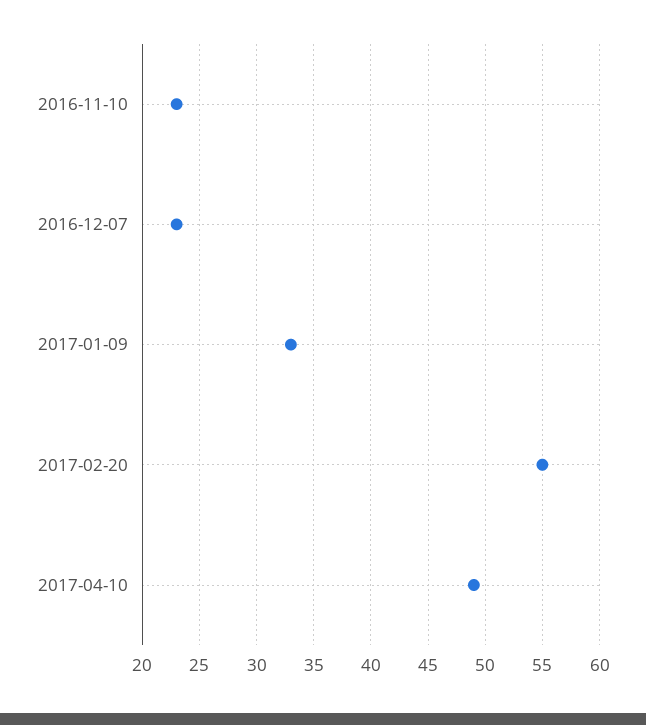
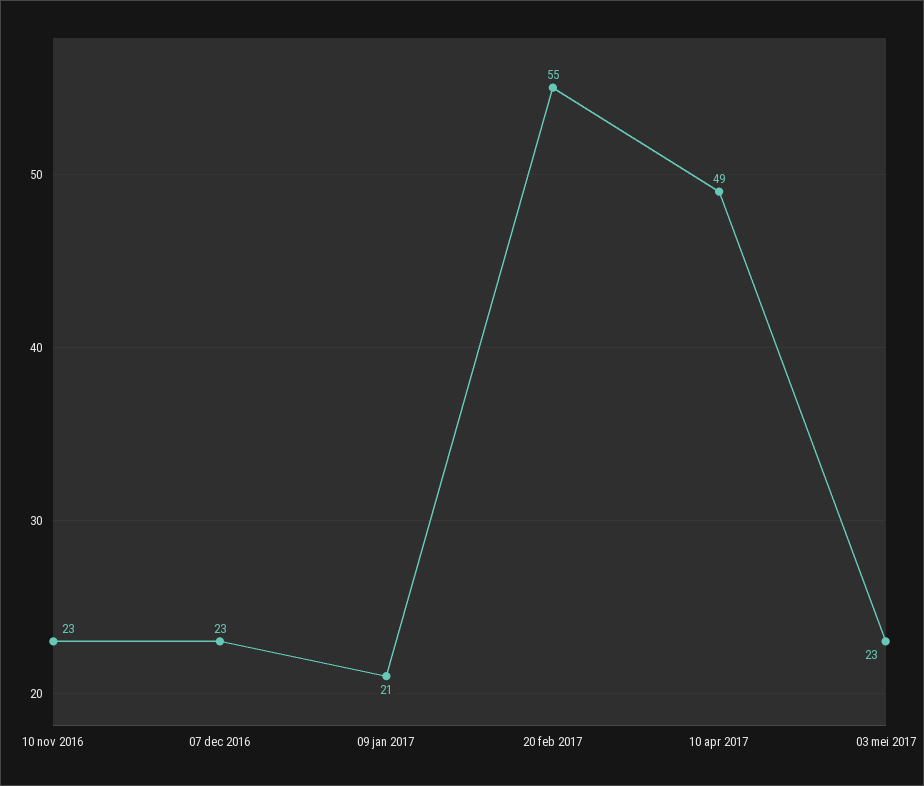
2017-01-09: 33 -> 21
03 mei 2017: none -> 23

